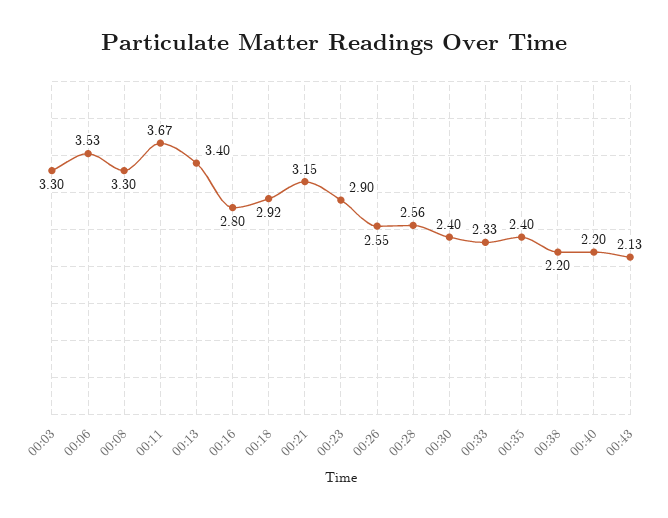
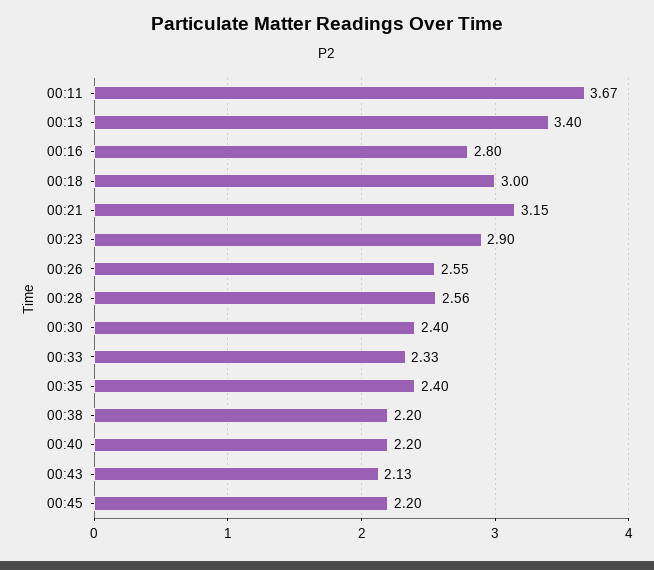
00:03: 3.3 -> none
00:06: 3.53 -> none
00:08: 3.3 -> none
00:18: 2.92 -> 3
00:45: none -> 2.2

